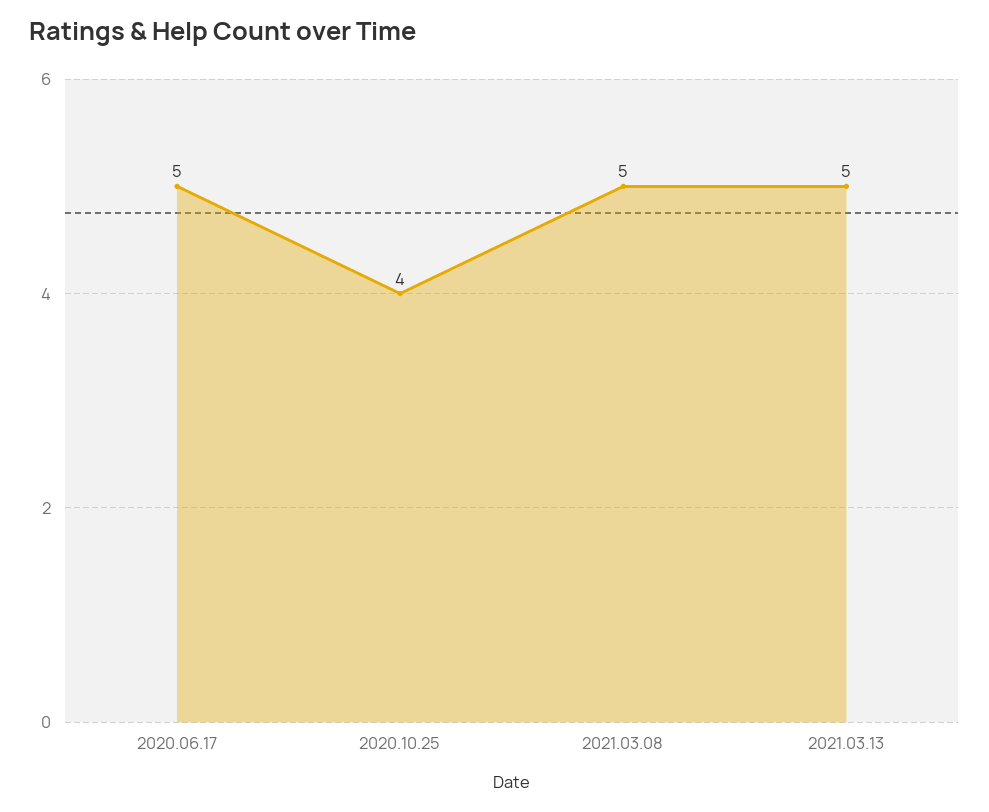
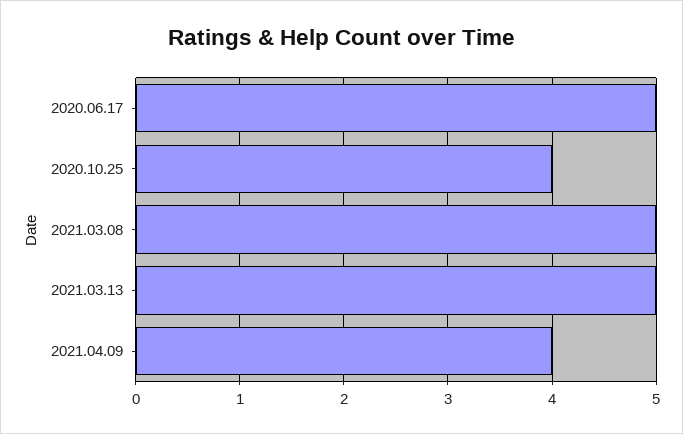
2021.04.09: none -> 4

